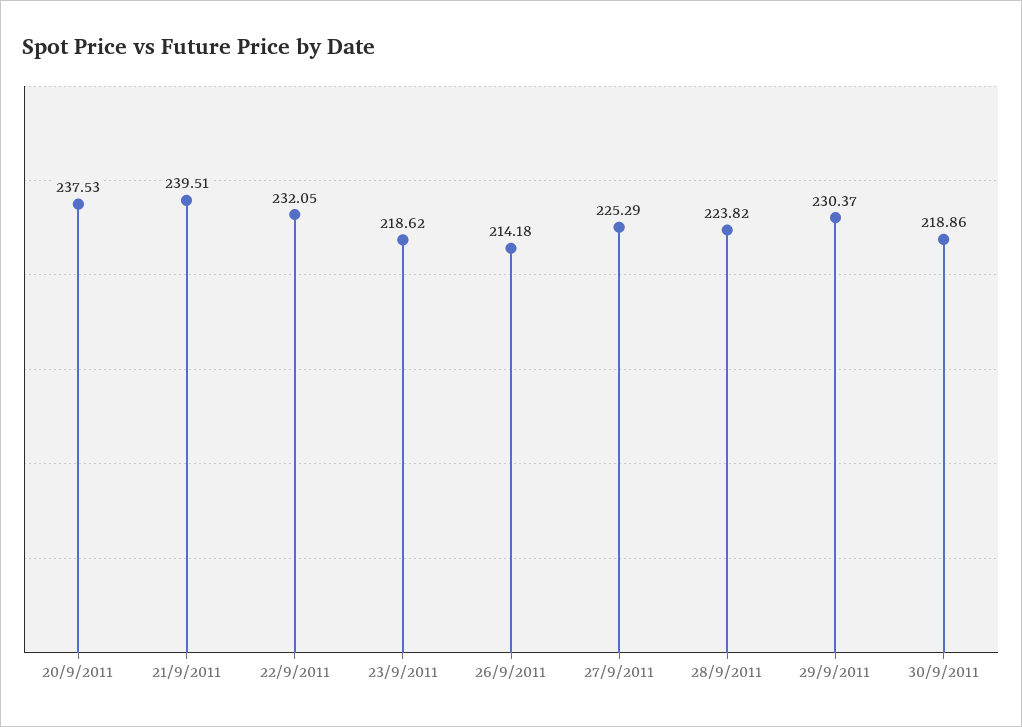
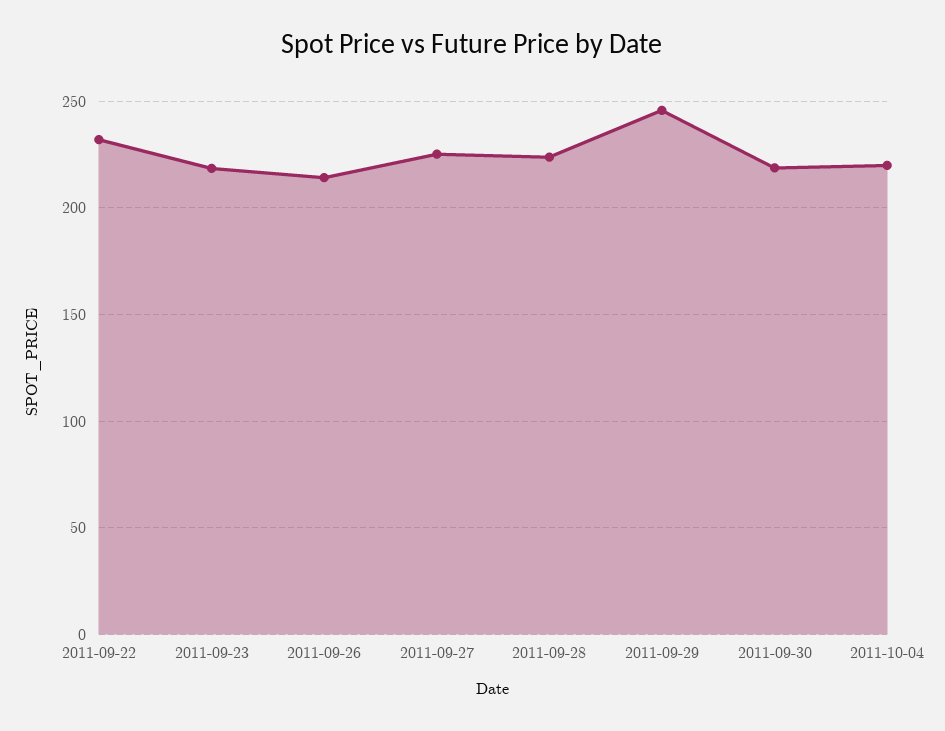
20/9/2011: 237.53 -> none
21/9/2011: 239.51 -> none
29/9/2011: 230.37 -> 245
2011-10-04: none -> 220

